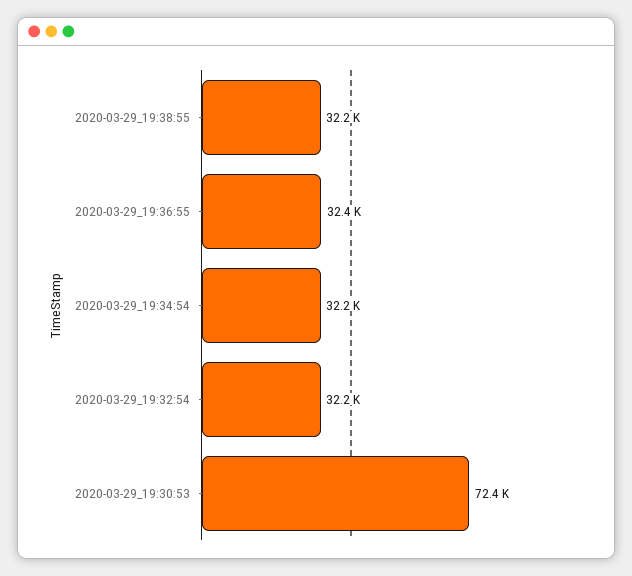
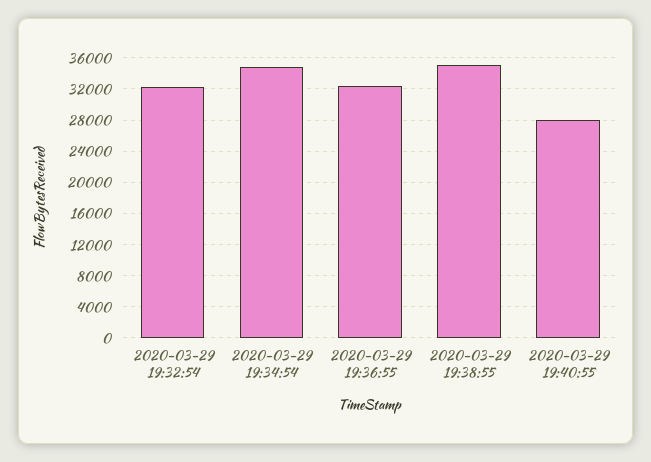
2020-03-29_19:38:55: 32200 -> 35000
2020-03-29_19:34:54: 32200 -> 35000
2020-03-29_19:30:53: 72400 -> none
2020-03-29 19:40:55: none -> 28000

